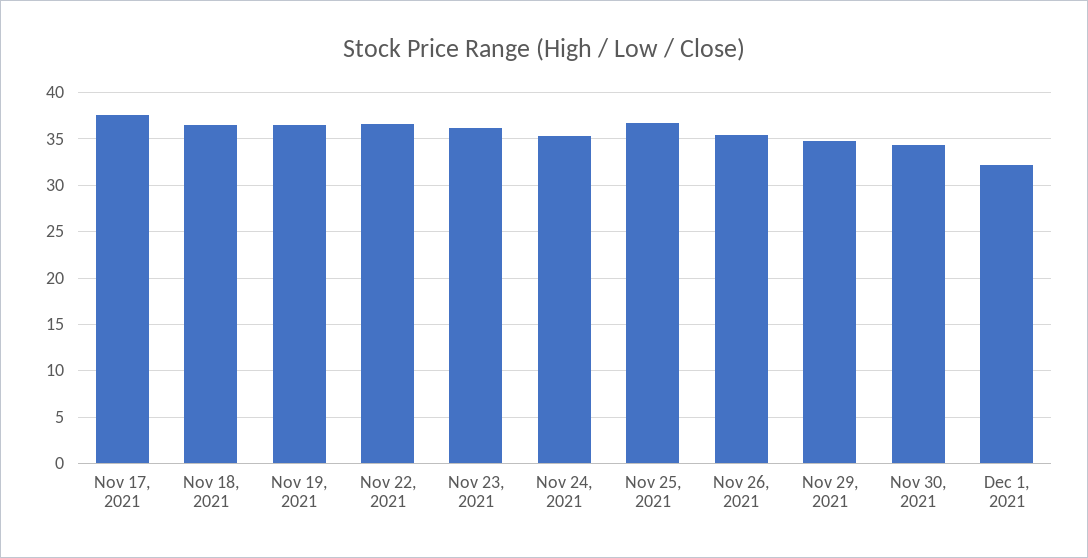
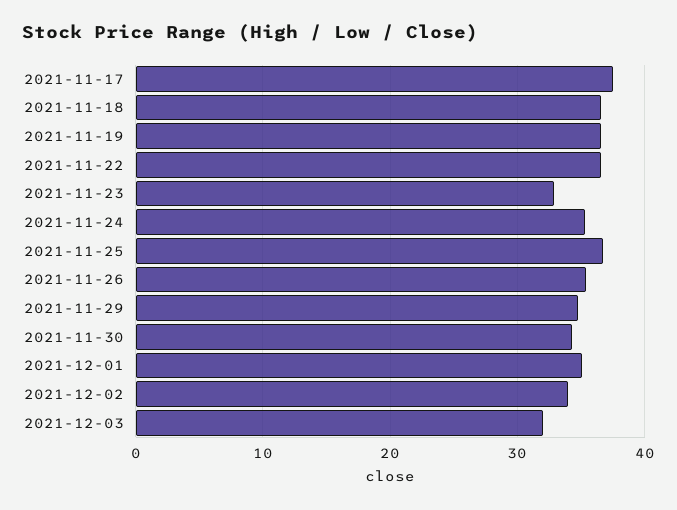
Nov 23, 2021: 36 -> 33
Dec 1, 2021: 32 -> 35
2021-12-02: none -> 34
2021-12-03: none -> 32

